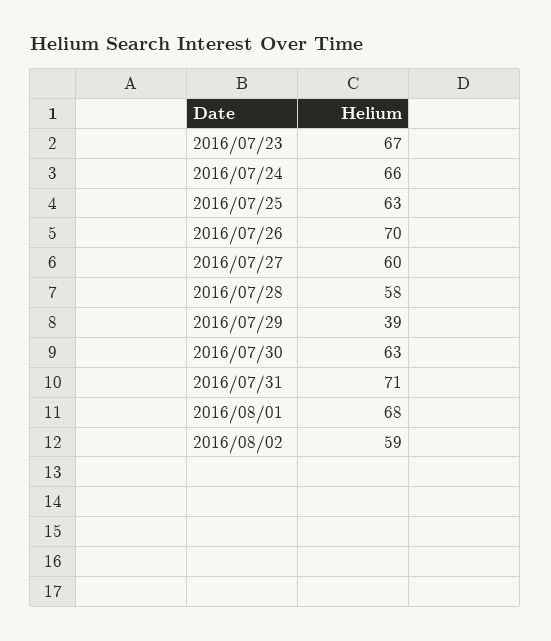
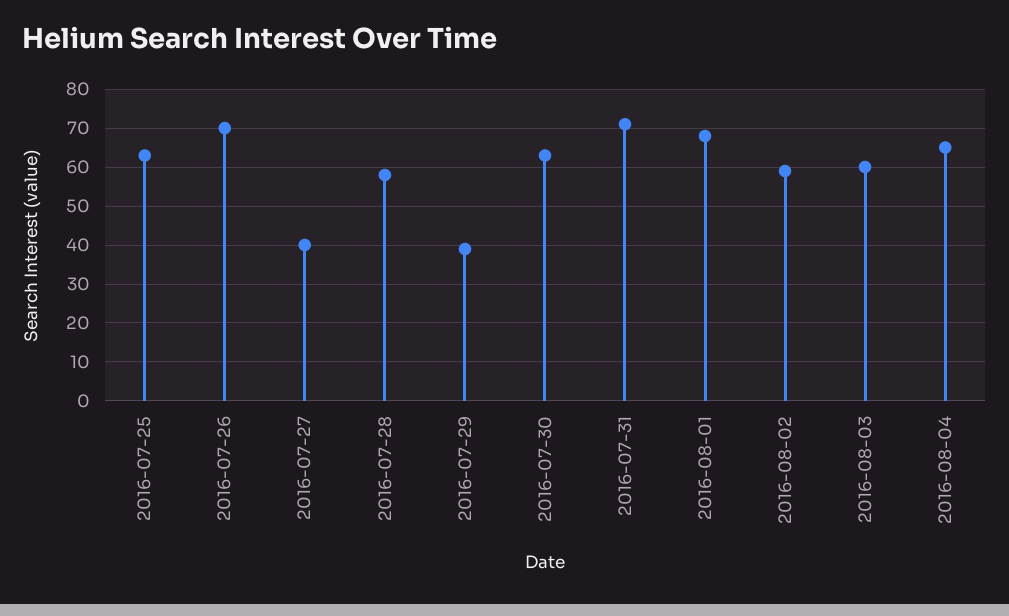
2016/07/23: 67 -> none
2016/07/24: 66 -> none
2016/07/27: 60 -> 40
2016-08-03: none -> 60
2016-08-04: none -> 65

